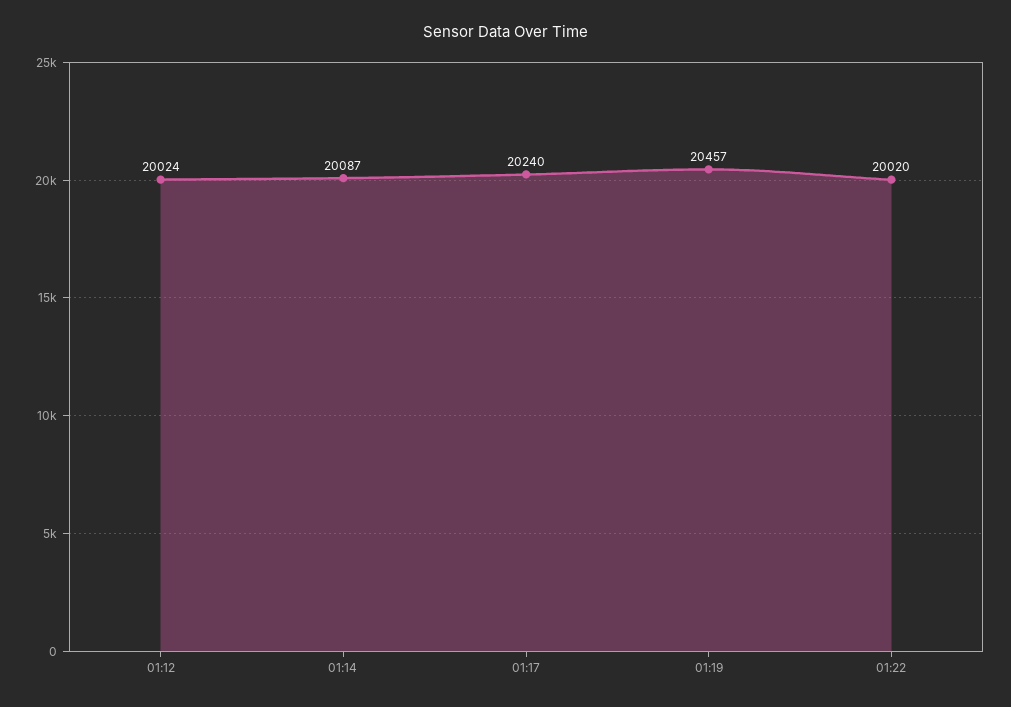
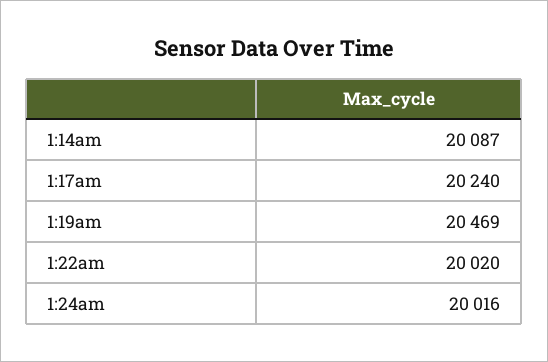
01:12: 20024 -> none
01:19: 20457 -> 20469
1:24am: none -> 20016

